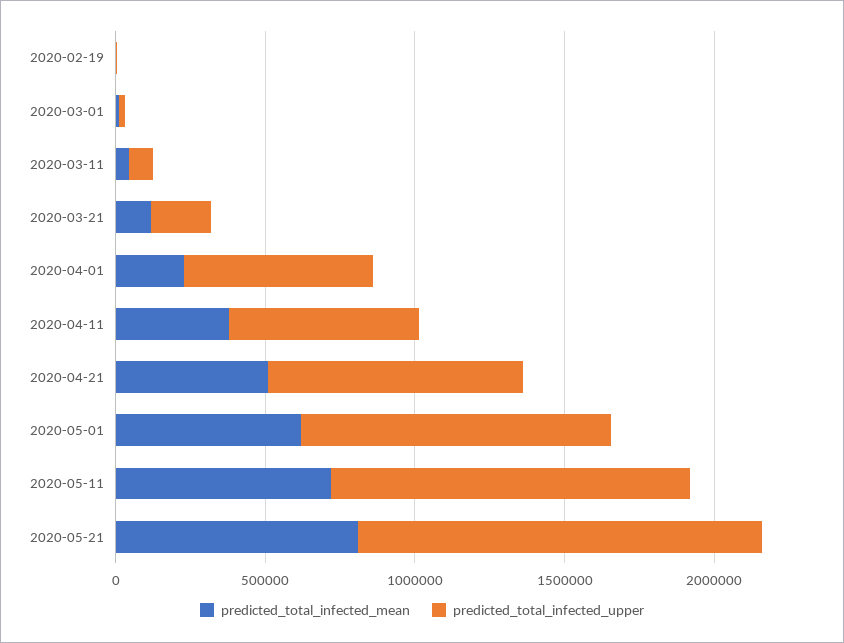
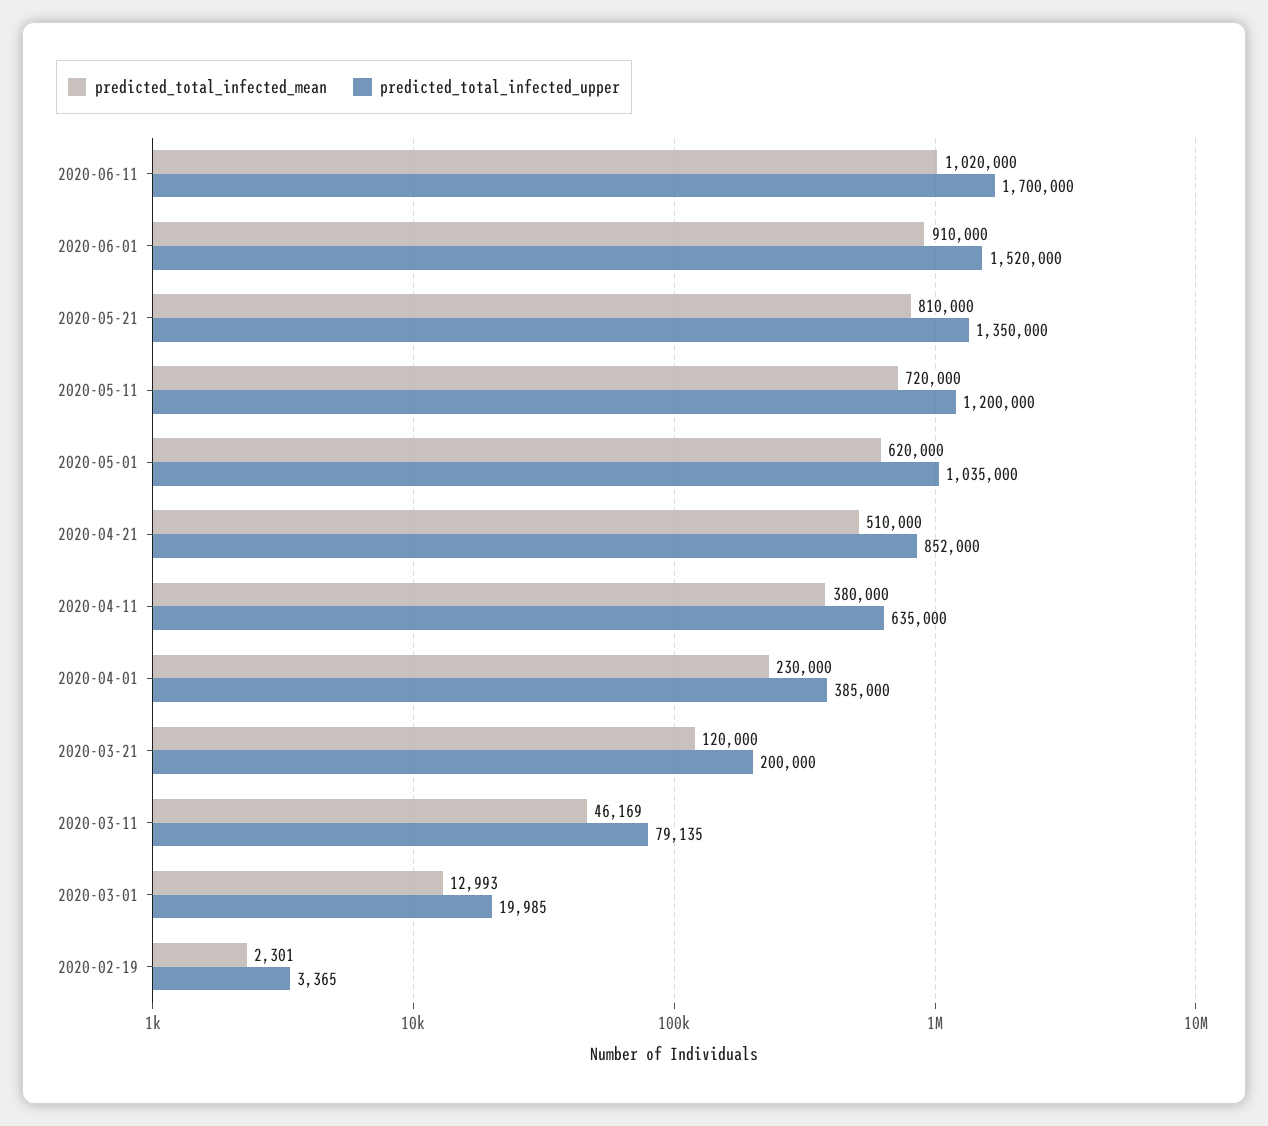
predicted_total_infected_upper, 2020-04-01: 600000 -> 385000
predicted_total_infected_mean, 2020-06-11: none -> 1020000
predicted_total_infected_upper, 2020-06-11: none -> 1700000
predicted_total_infected_mean, 2020-06-01: none -> 910000
predicted_total_infected_upper, 2020-06-01: none -> 1520000

